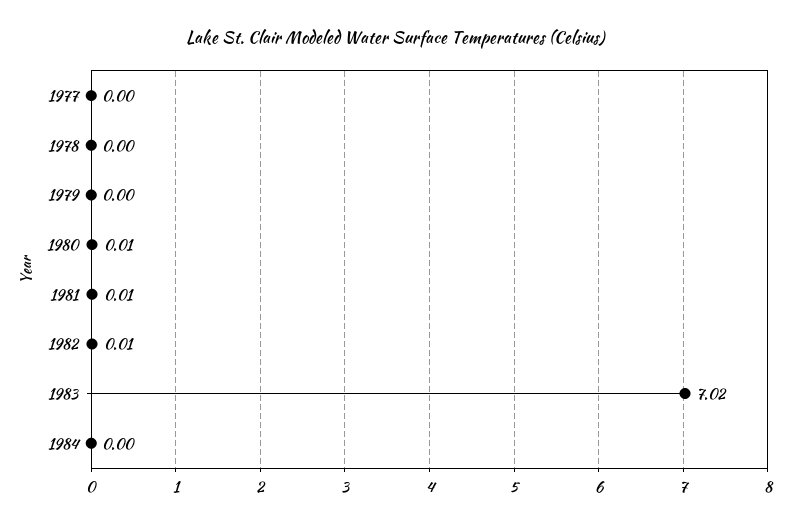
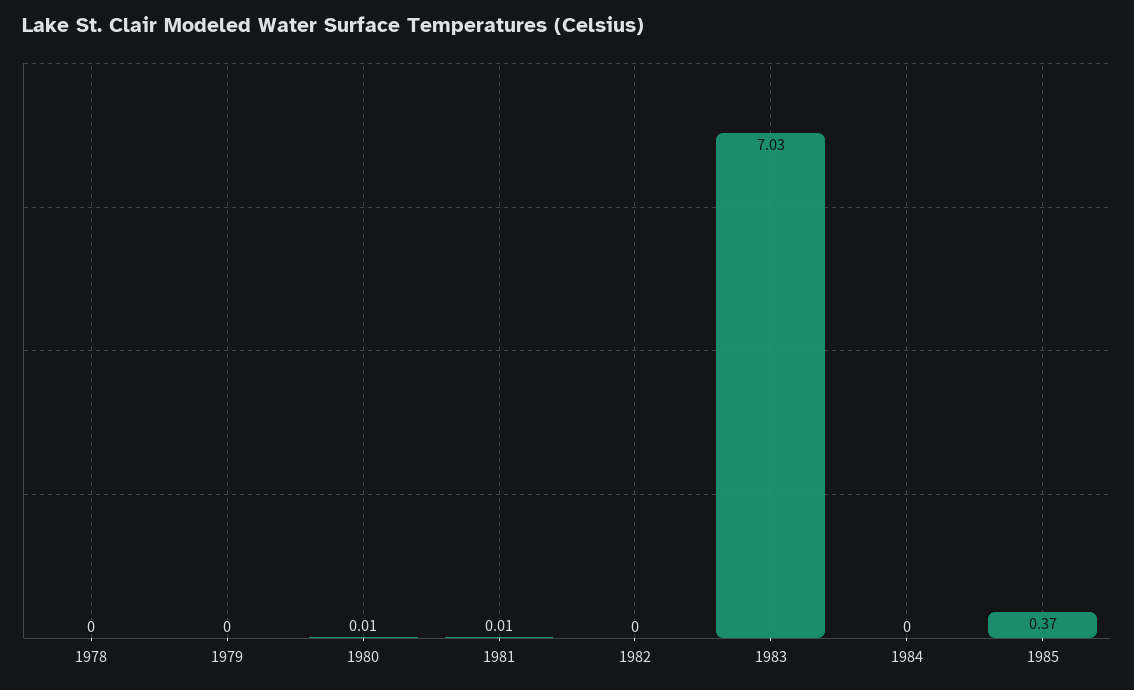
1977: 0 -> none
1982: 0.01 -> 0
1983: 7.02 -> 7.03
1985: none -> 0.37

